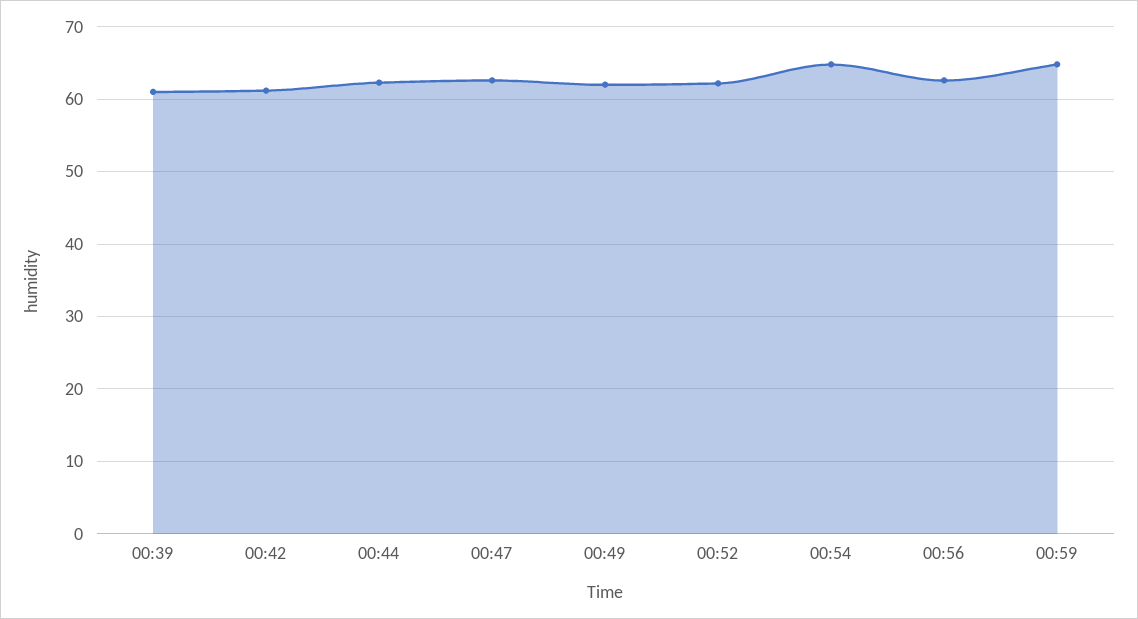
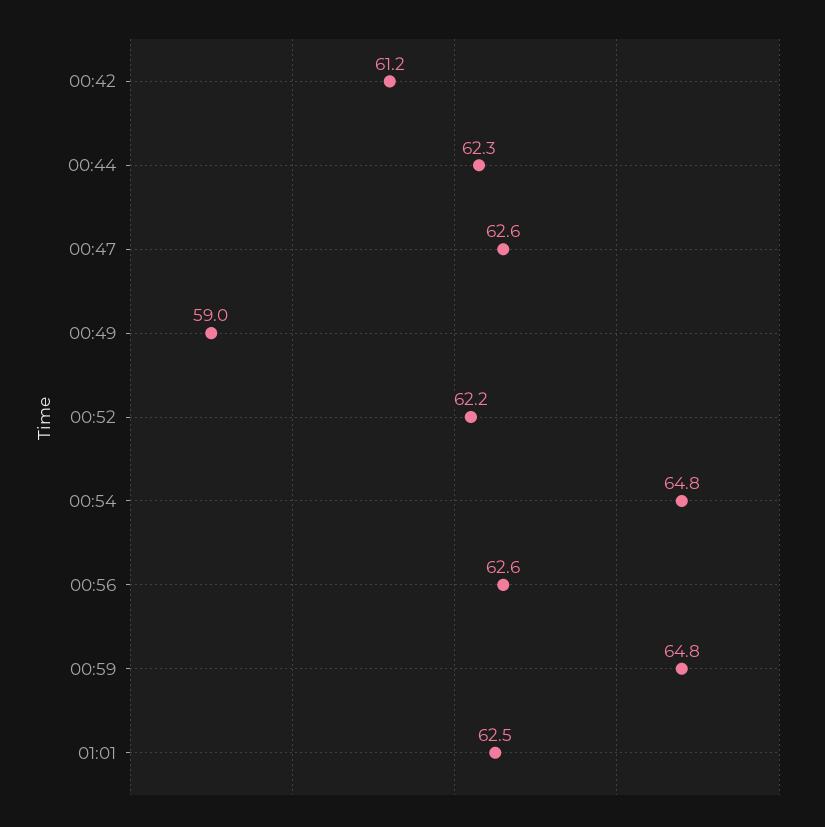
00:39: 61 -> none
00:49: 62 -> 59
01:01: none -> 62.5

